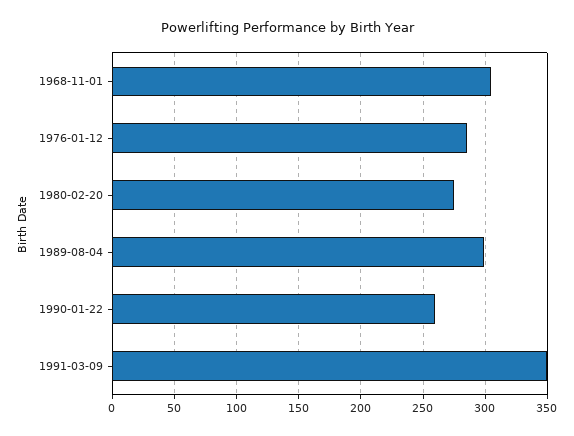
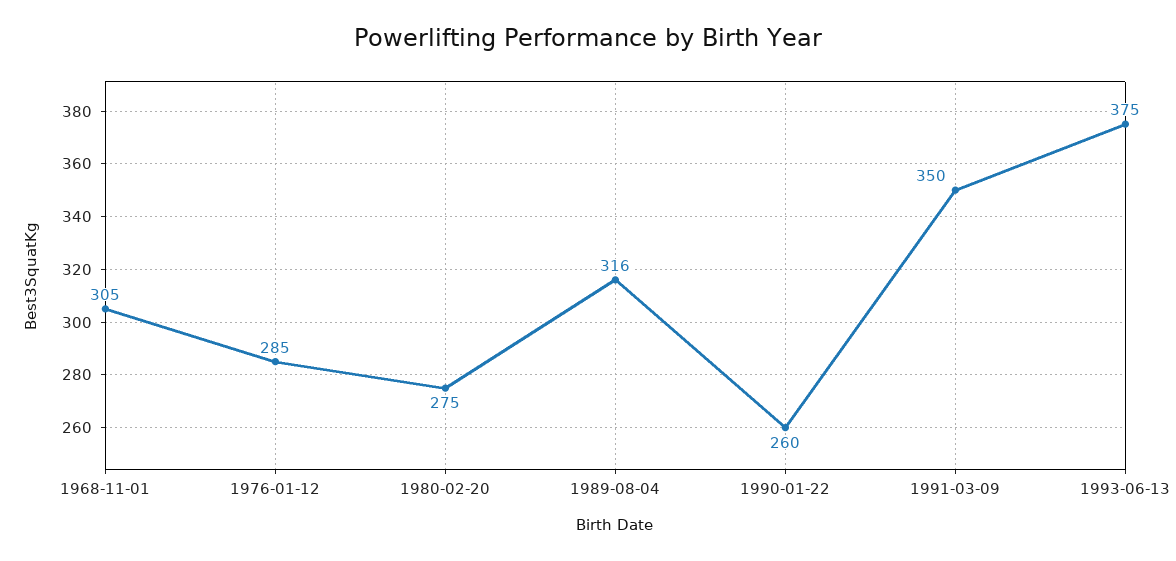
1989-08-04: 300 -> 316
1993-06-13: none -> 375

